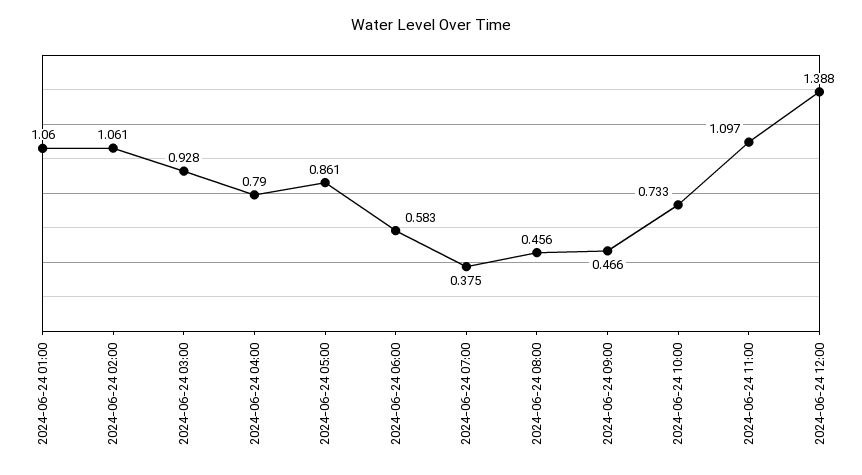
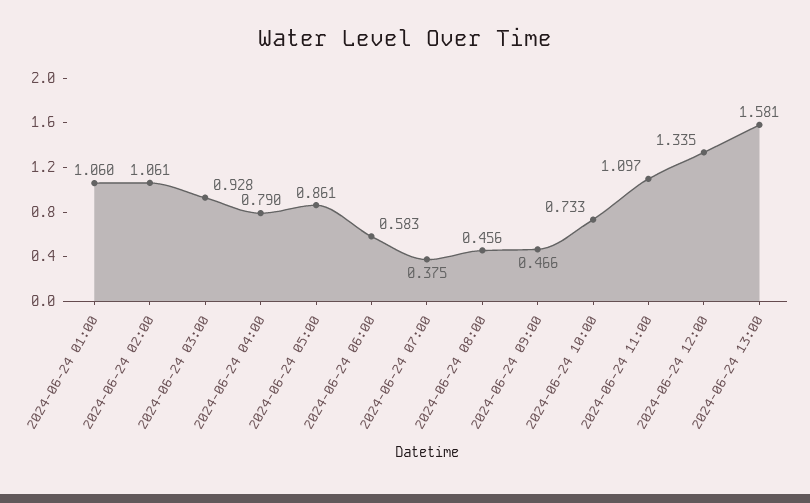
2024-06-24 12:00: 1.388 -> 1.335
2024-06-24 13:00: none -> 1.581

